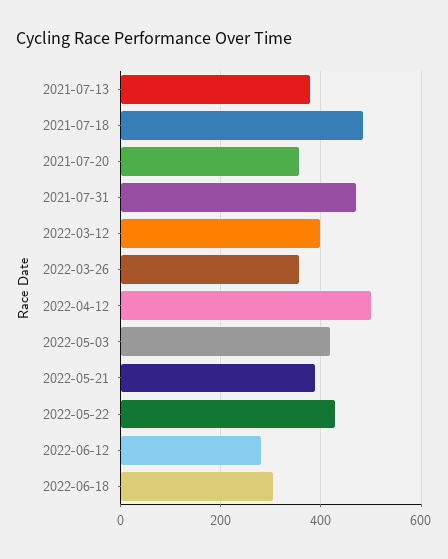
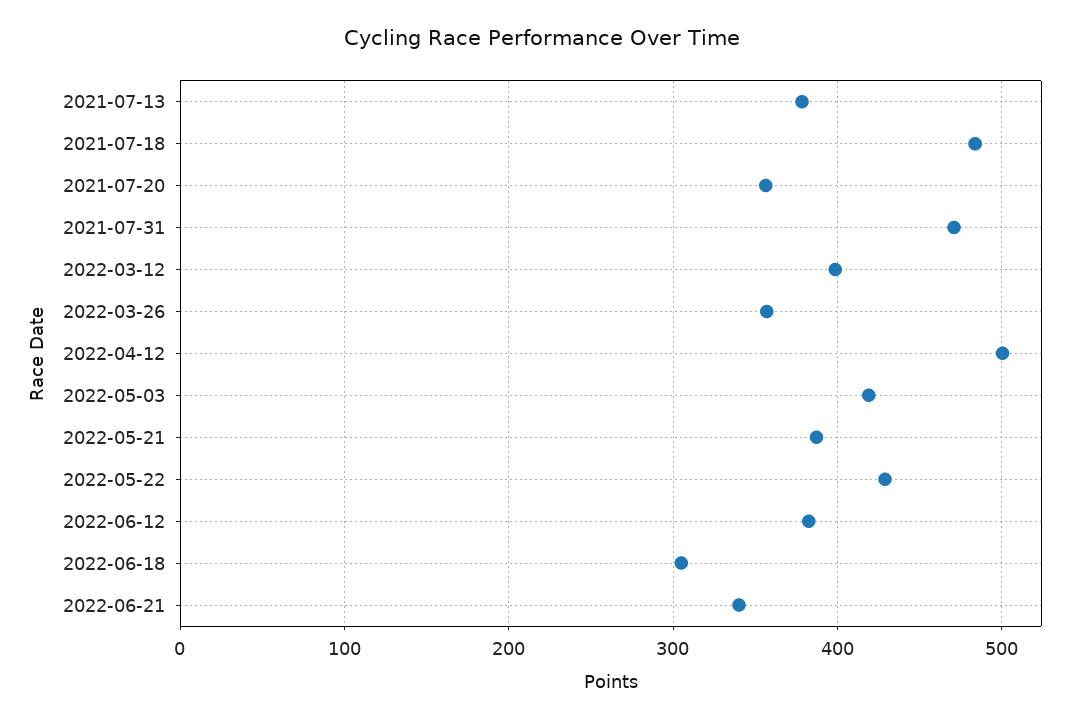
2022-06-12: 280 -> 380
2022-06-21: none -> 340

